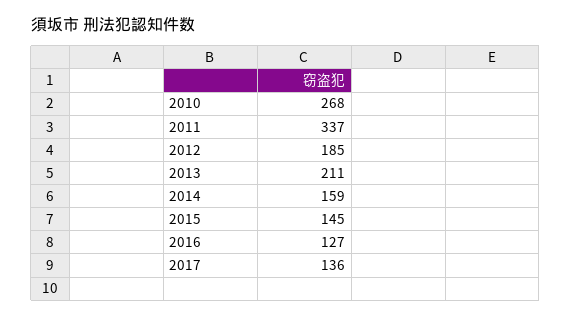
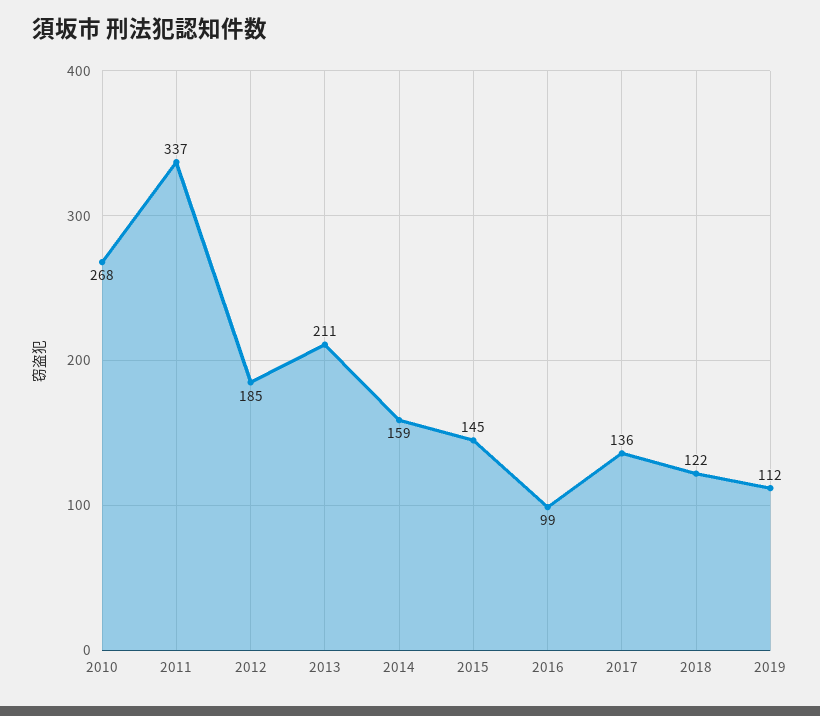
2016: 127 -> 99
2018: none -> 122
2019: none -> 112

